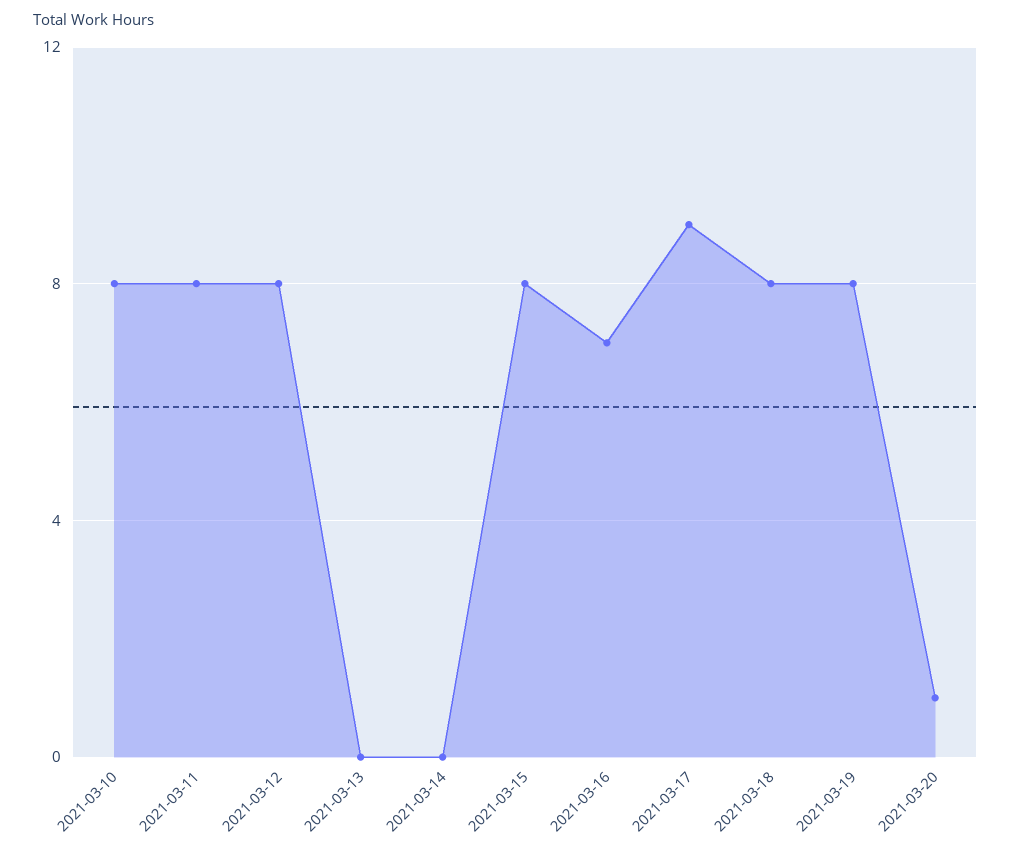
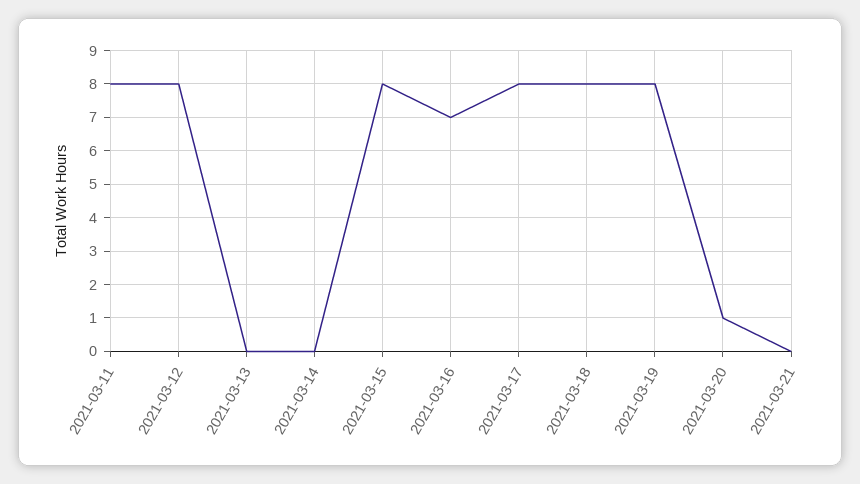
2021-03-10: 8 -> none
2021-03-17: 9 -> 8
2021-03-21: none -> 0

